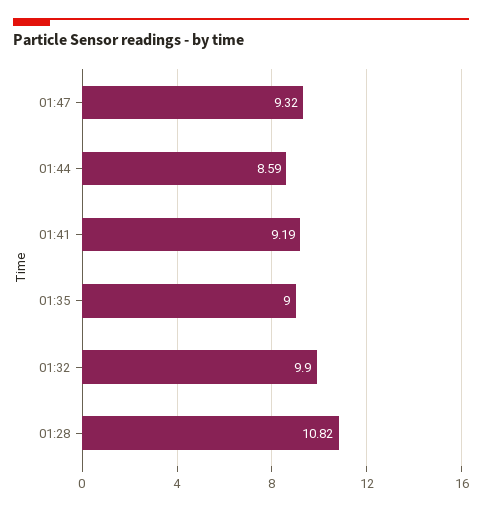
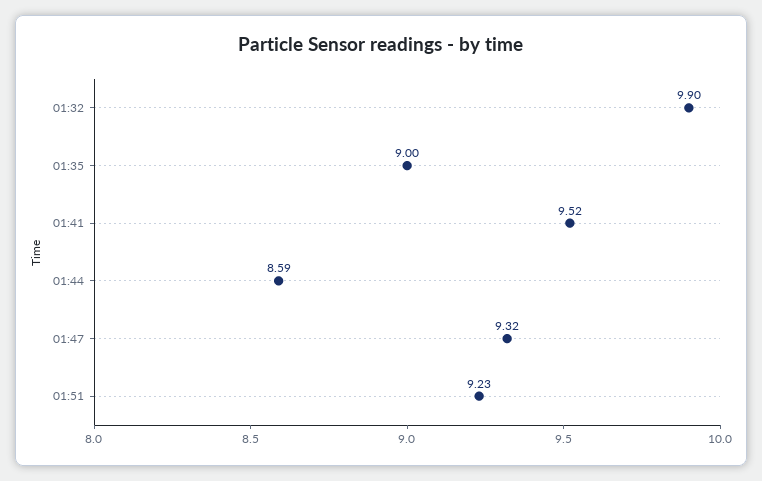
01:41: 9.19 -> 9.52
01:28: 10.82 -> none
01:51: none -> 9.23

